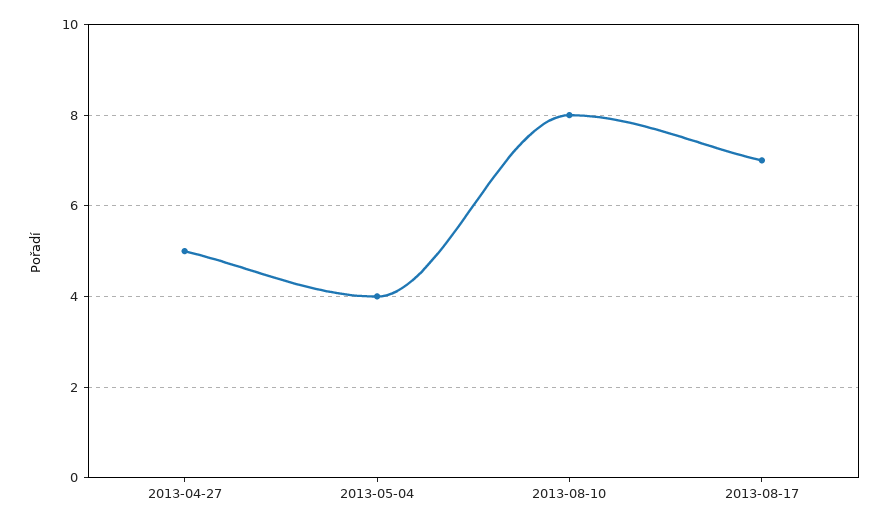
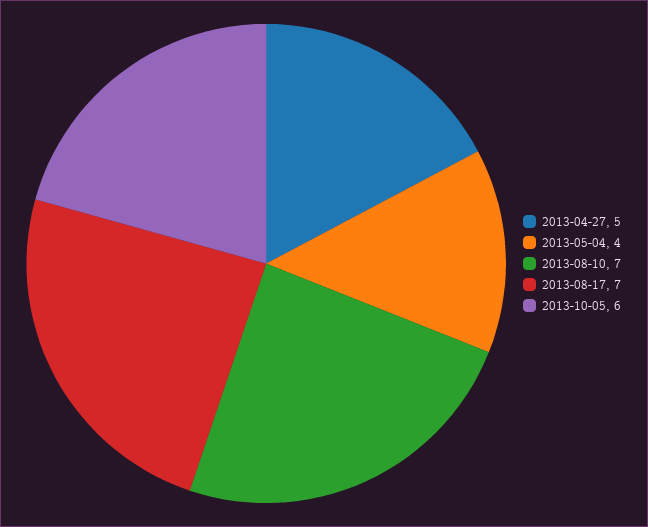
2013-08-10: 8 -> 7
2013-10-05: none -> 6

